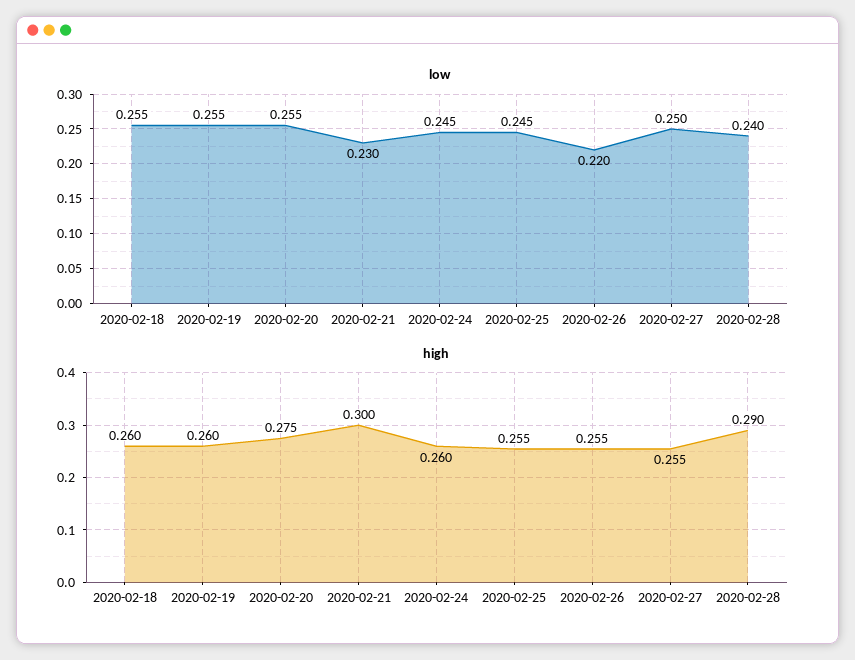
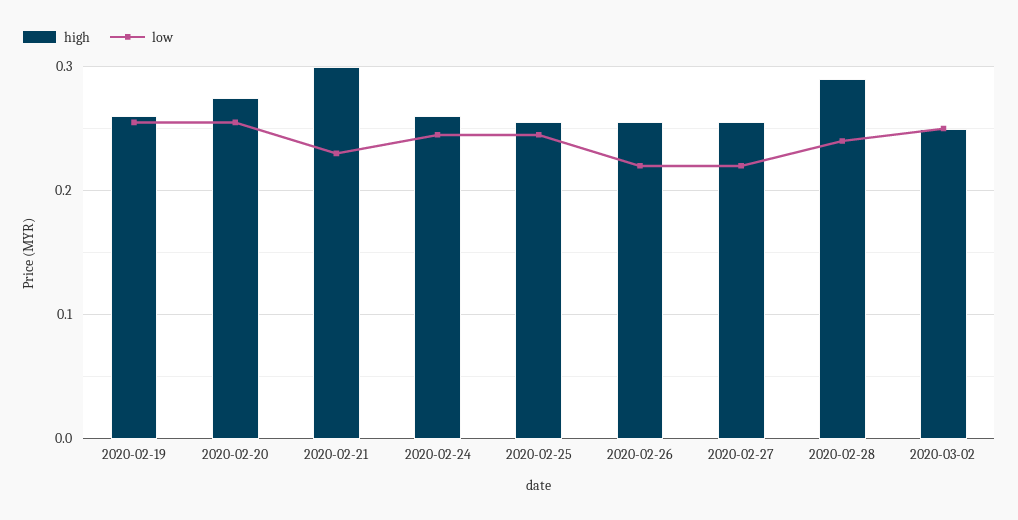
low, 2020-02-18: 0.255 -> none
low, 2020-02-27: 0.25 -> 0.22
high, 2020-02-18: 0.26 -> none
high, 2020-03-02: none -> 0.25
low, 2020-03-02: none -> 0.25

